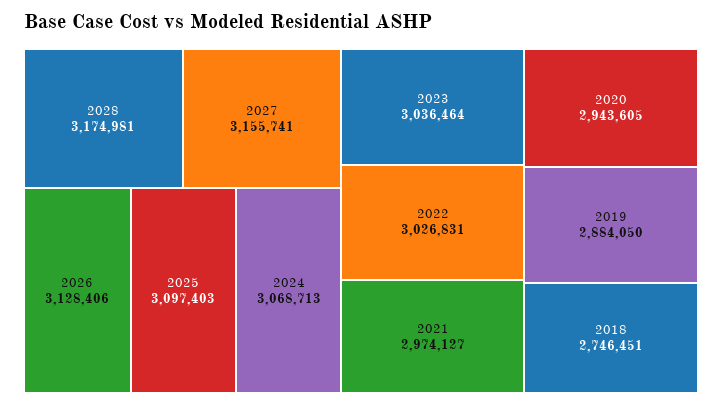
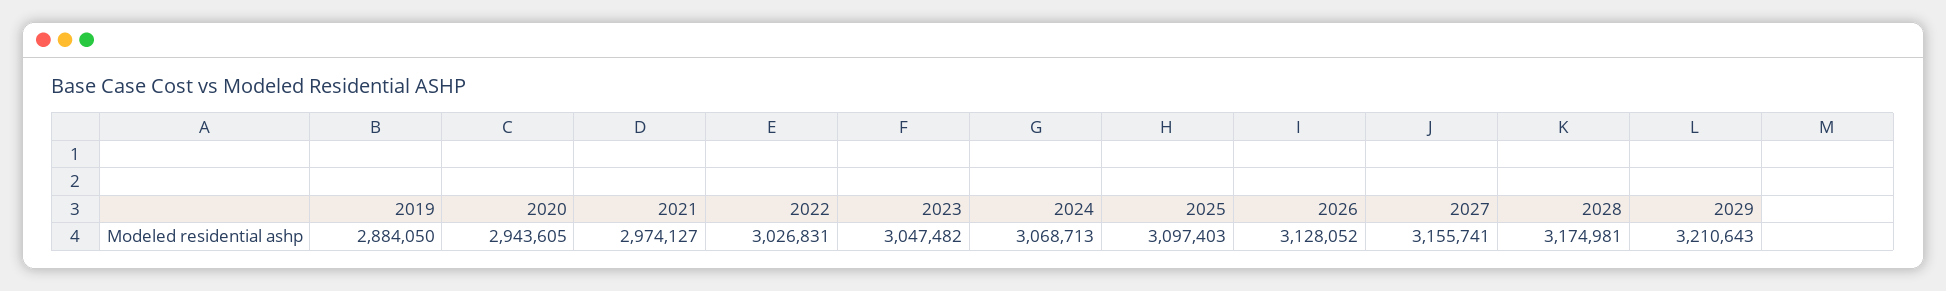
2026: 3128406 -> 3128052
2023: 3036464 -> 3047482
2018: 2746451 -> none
2029: none -> 3210643

